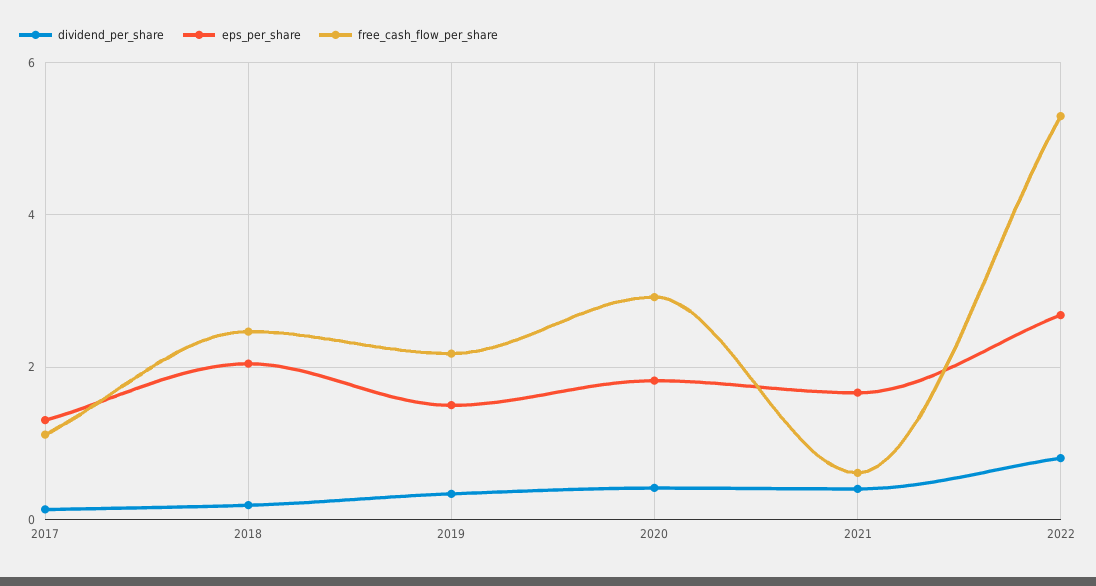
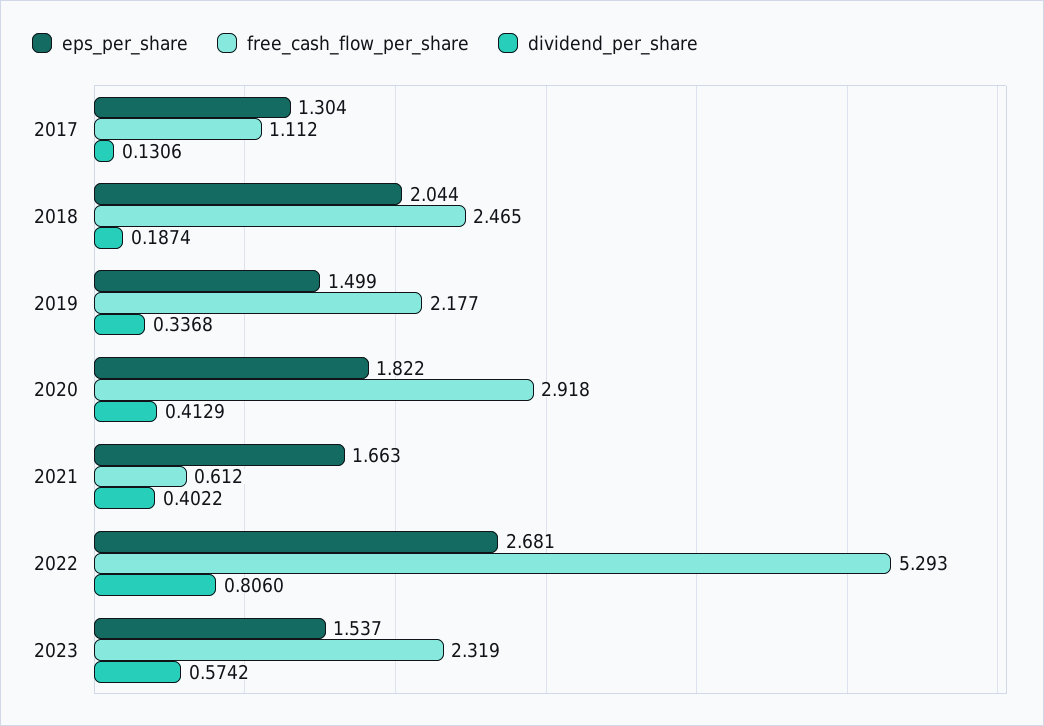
eps_per_share, 2023: none -> 1.537
free_cash_flow_per_share, 2023: none -> 2.319
dividend_per_share, 2023: none -> 0.5742

